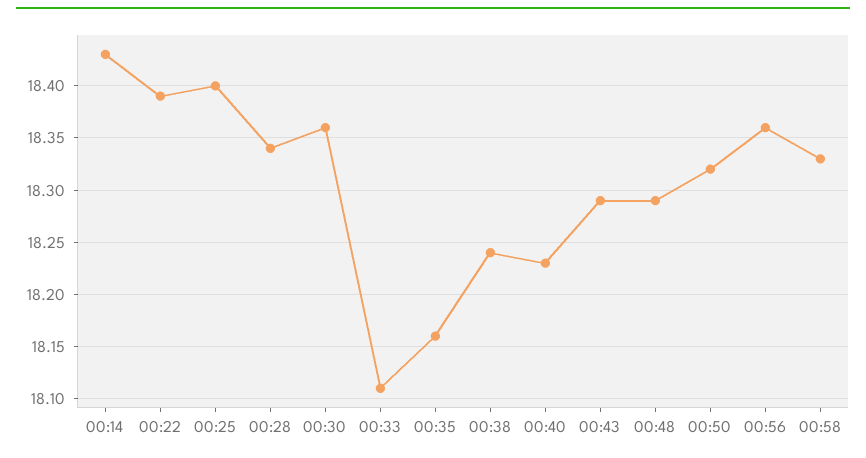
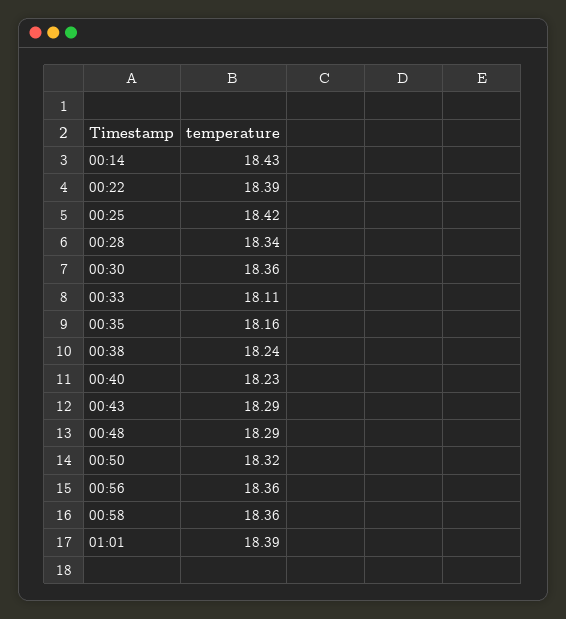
00:25: 18.4 -> 18.42
00:58: 18.33 -> 18.36
01:01: none -> 18.39

